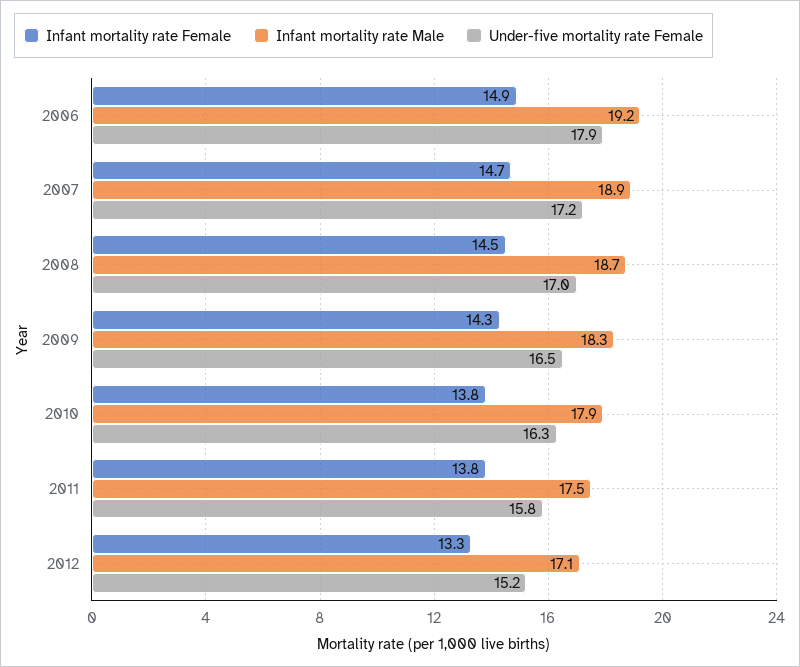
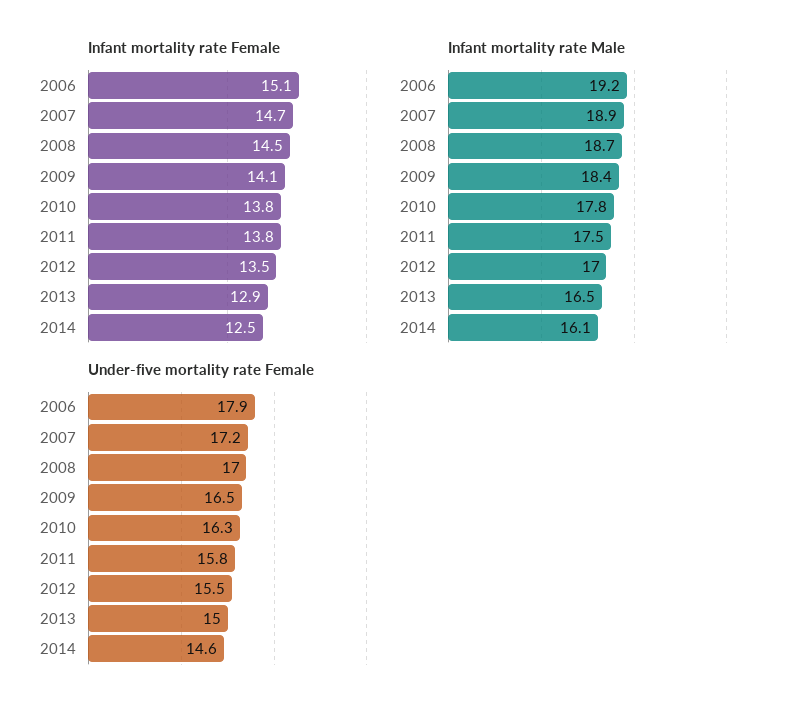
Infant mortality rate Female, 2006: 14.9 -> 15.1
Infant mortality rate Female, 2009: 14.3 -> 14.1
Infant mortality rate Male, 2009: 18.3 -> 18.4
Infant mortality rate Male, 2010: 17.9 -> 17.8
Infant mortality rate Female, 2012: 13.3 -> 13.5
Infant mortality rate Male, 2012: 17.1 -> 17
Under-five mortality rate Female, 2012: 15.2 -> 15.5
Infant mortality rate Female, 2013: none -> 12.9
Infant mortality rate Female, 2014: none -> 12.5
Infant mortality rate Male, 2013: none -> 16.5
Infant mortality rate Male, 2014: none -> 16.1
Under-five mortality rate Female, 2013: none -> 15
Under-five mortality rate Female, 2014: none -> 14.6

